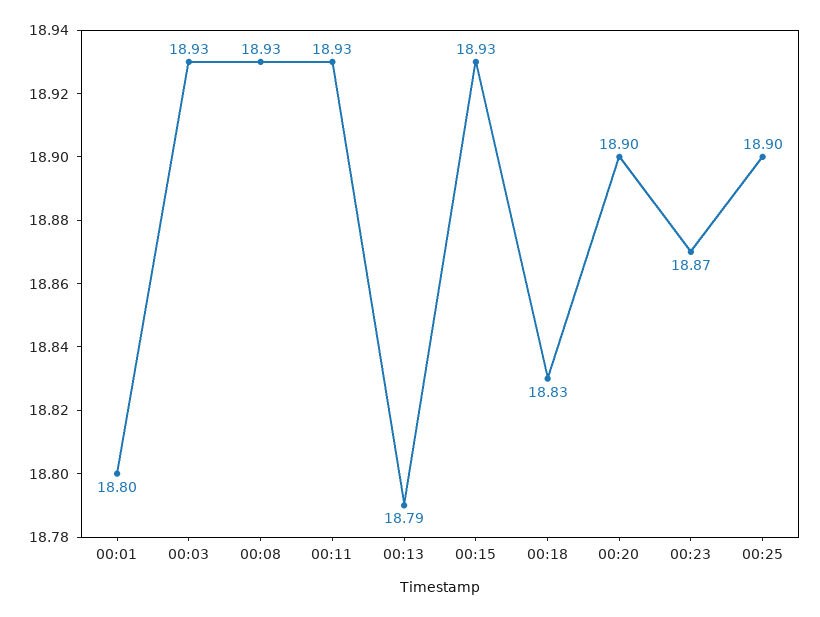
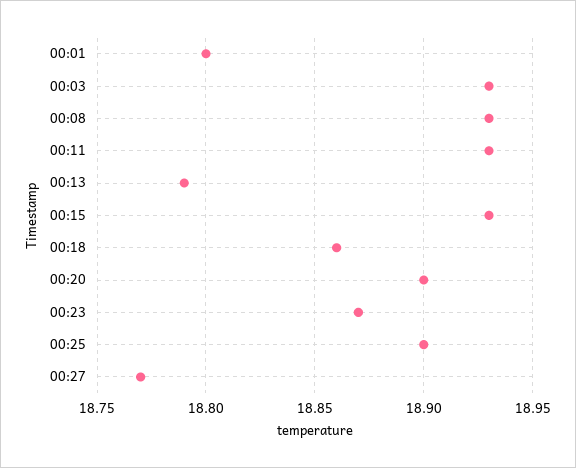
00:18: 18.83 -> 18.86
00:27: none -> 18.77

